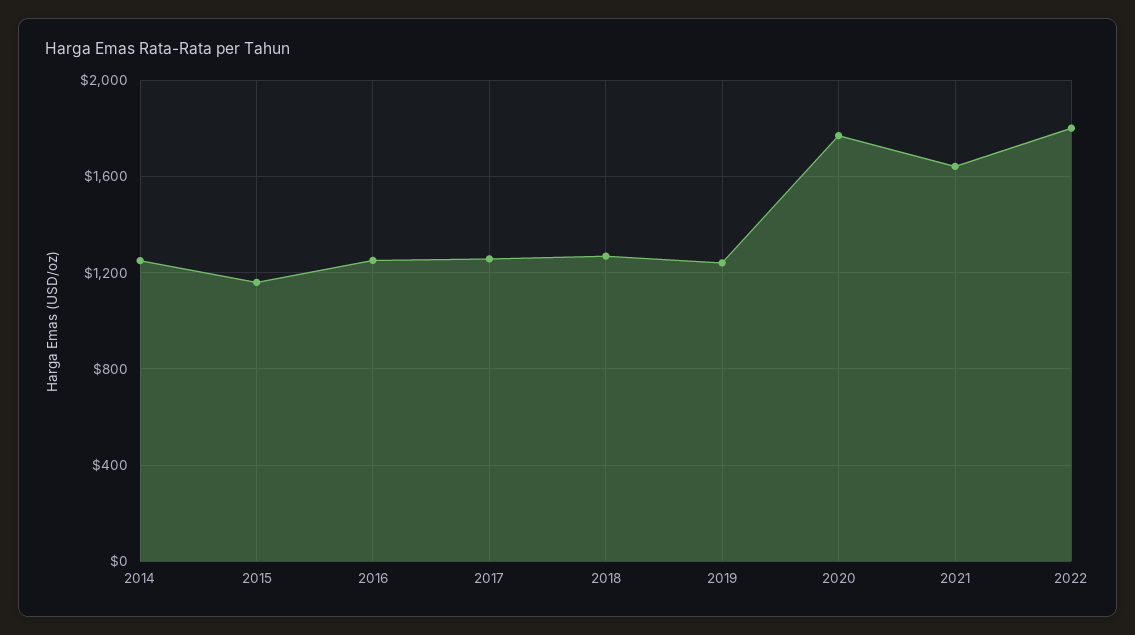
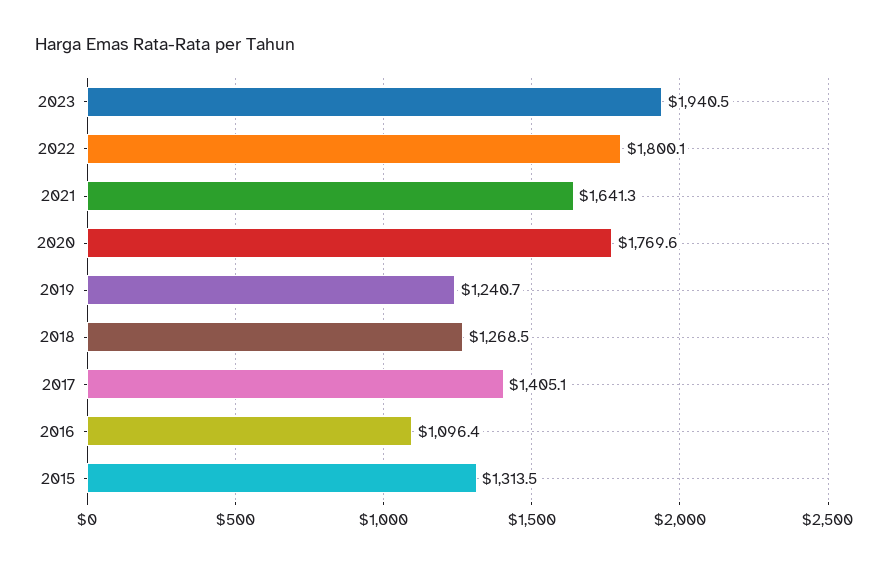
2014: 1250 -> none
2015: 1150 -> 1313.5
2016: 1250 -> 1096.4
2017: 1250 -> 1405.1
2023: none -> 1940.5

